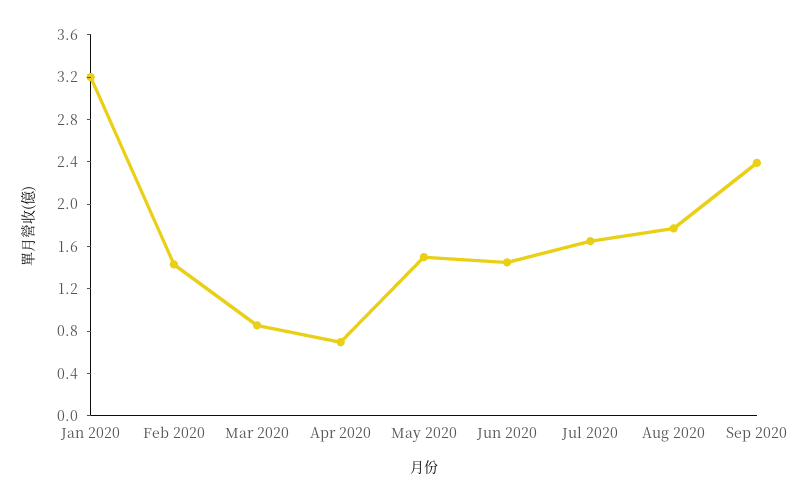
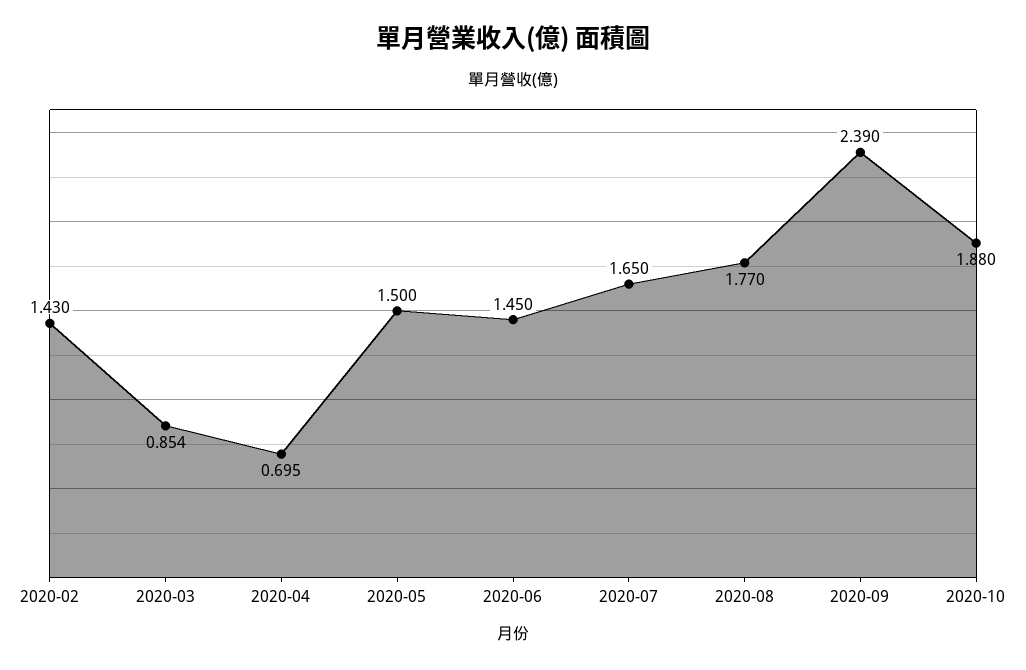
Jan 2020: 3.2 -> none
2020-10: none -> 1.88

